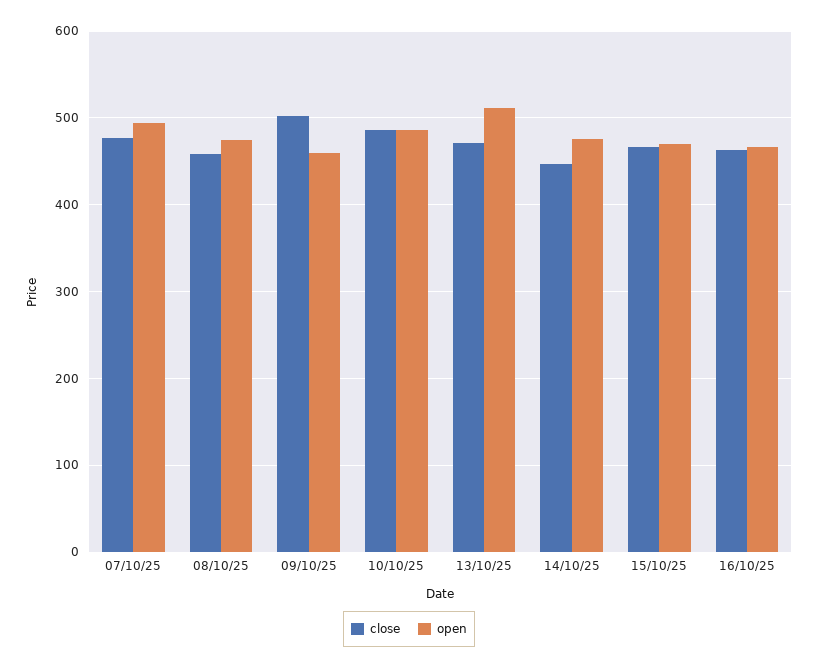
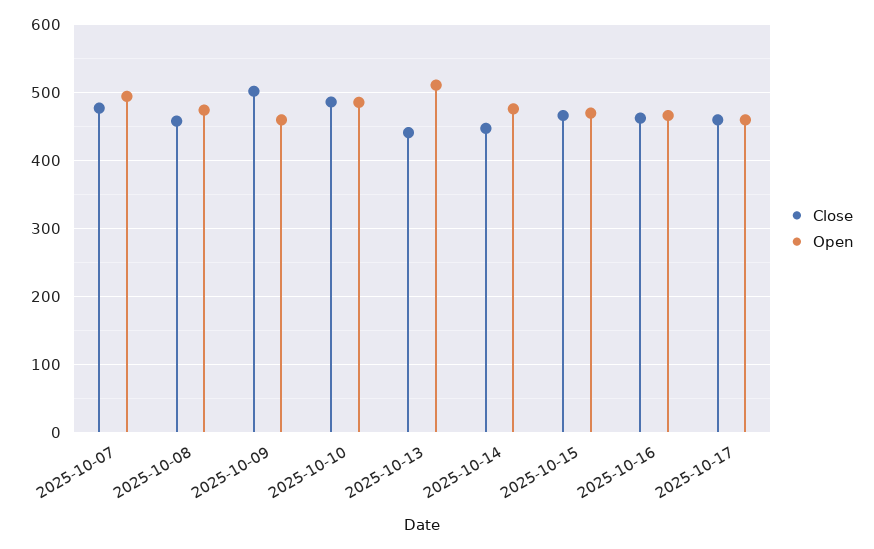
close, 13/10/25: 470 -> 440
close, 2025-10-17: none -> 460
open, 2025-10-17: none -> 460

